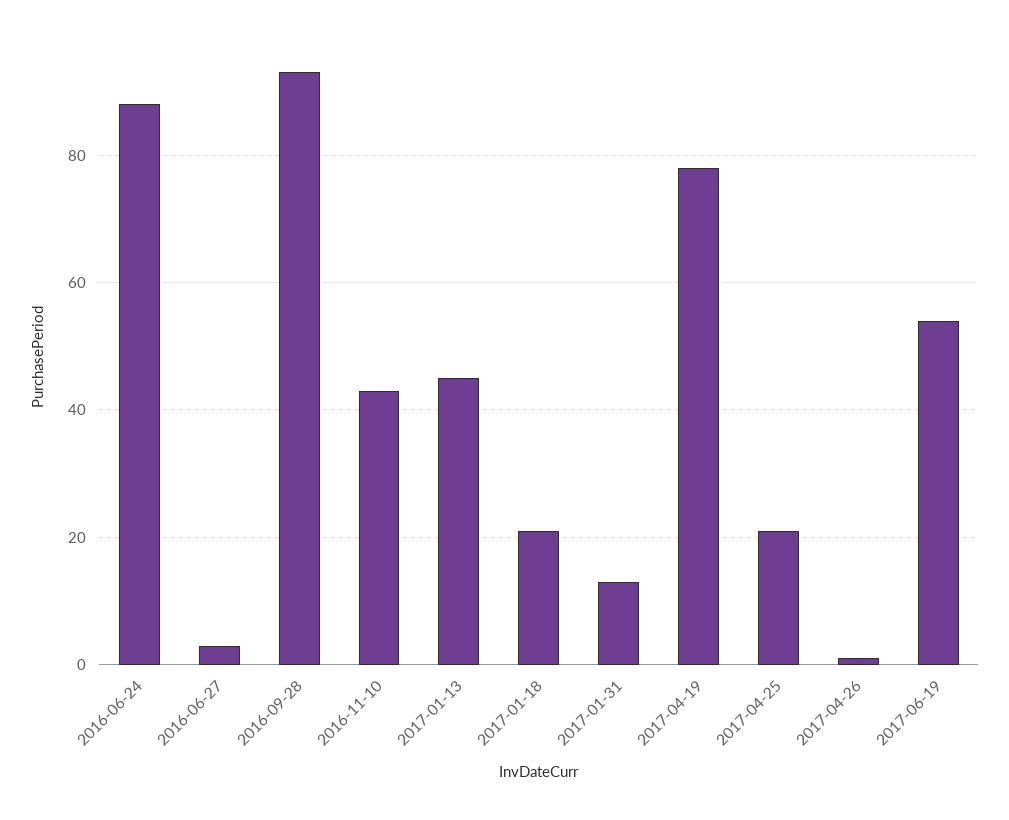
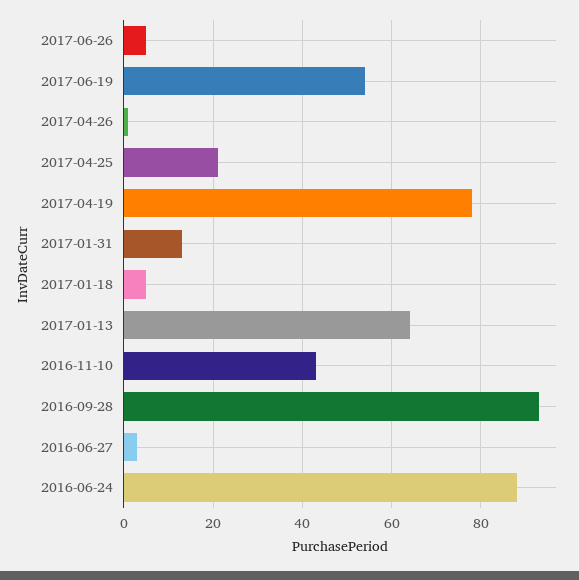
2017-01-13: 45 -> 65
2017-01-18: 20 -> 5
2017-06-26: none -> 5

